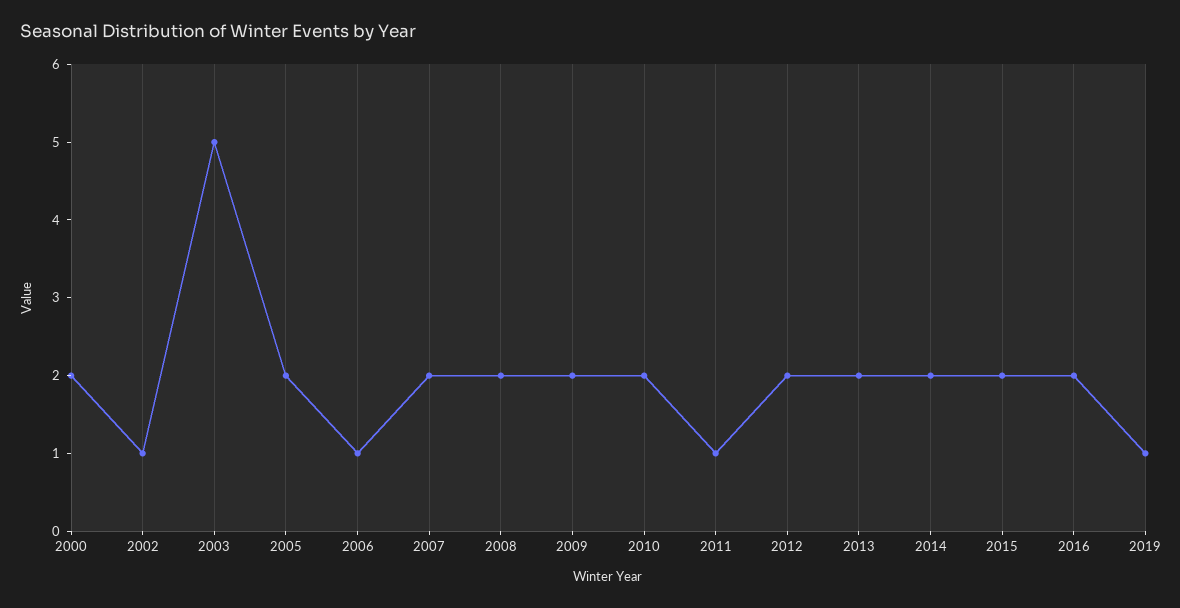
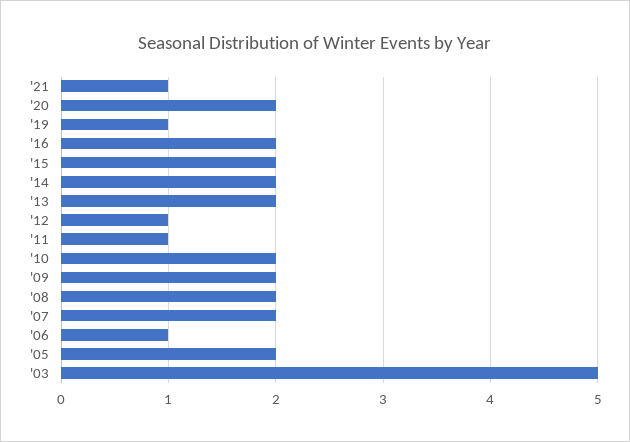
2000: 2 -> none
2002: 1 -> none
2012: 2 -> 1
'21: none -> 1
'20: none -> 2

